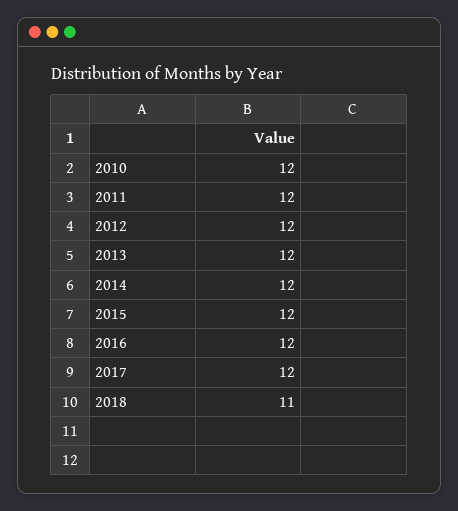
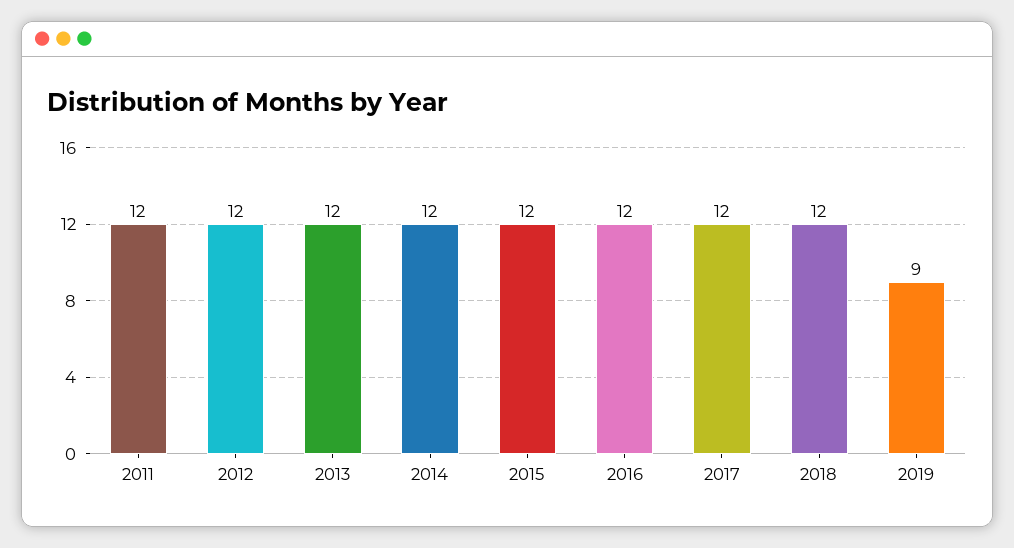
2010: 12 -> none
2018: 11 -> 12
2019: none -> 9

